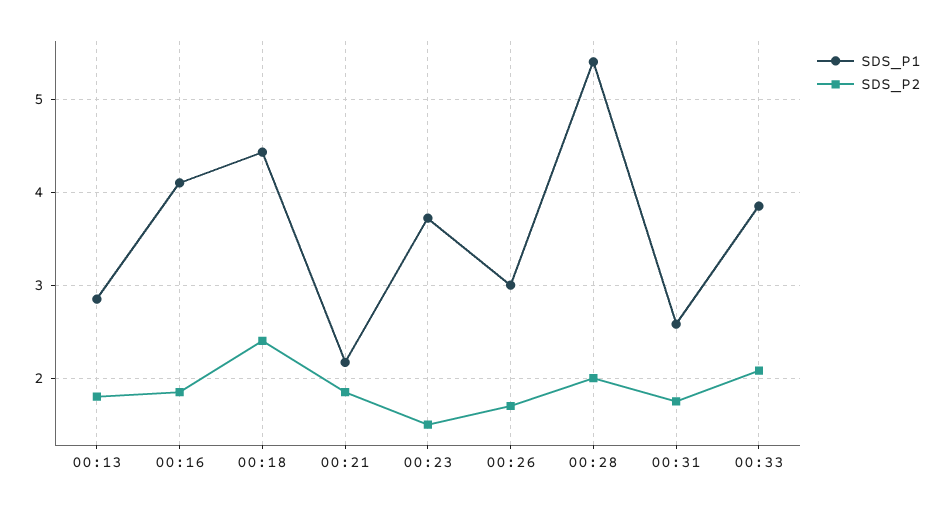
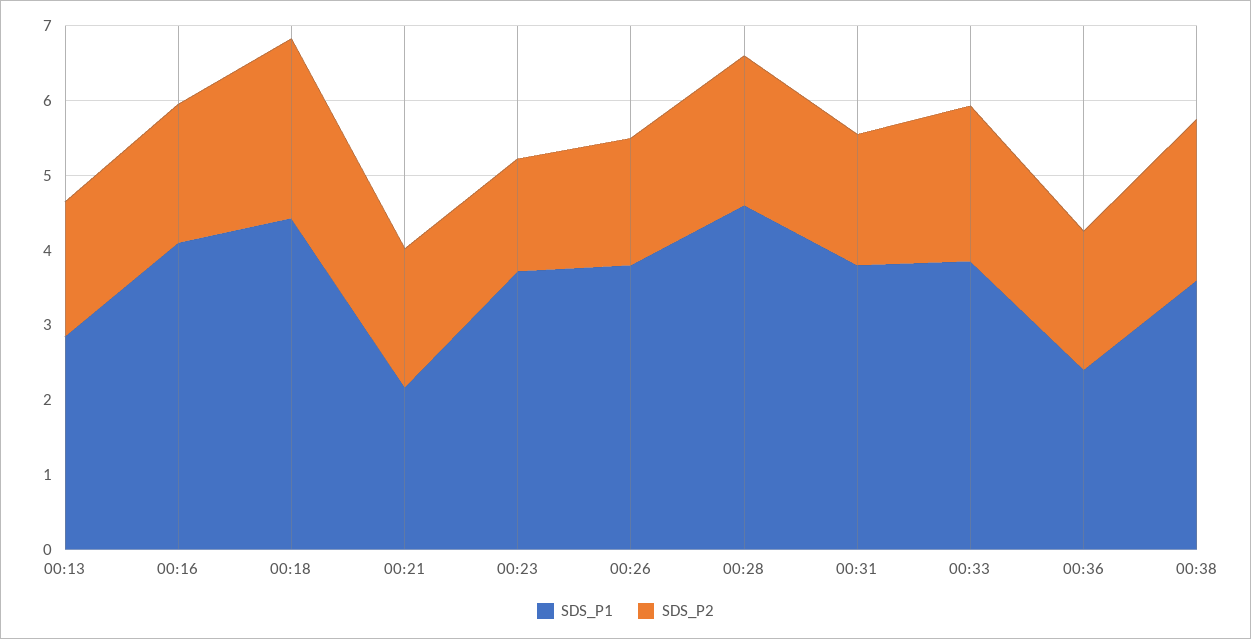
SDS_P1, 00:26: 3 -> 3.8
SDS_P1, 00:28: 5.4 -> 4.6
SDS_P1, 00:31: 2.6 -> 3.8
SDS_P1, 00:36: none -> 2.4
SDS_P2, 00:36: none -> 1.8
SDS_P1, 00:38: none -> 3.6
SDS_P2, 00:38: none -> 2.2

